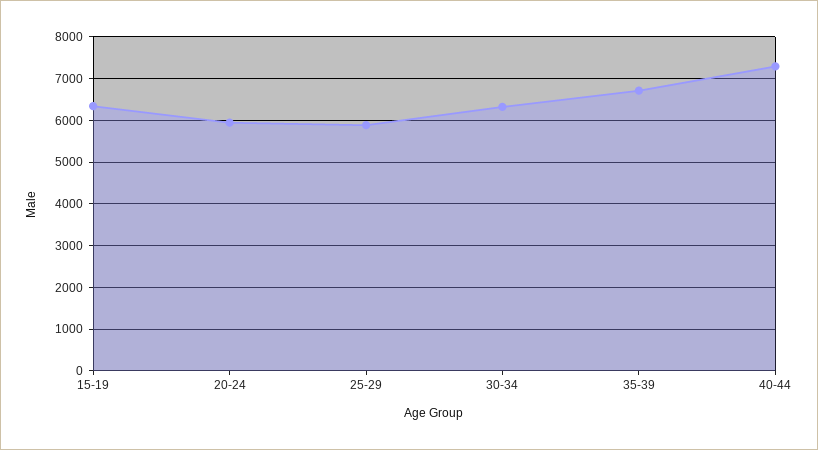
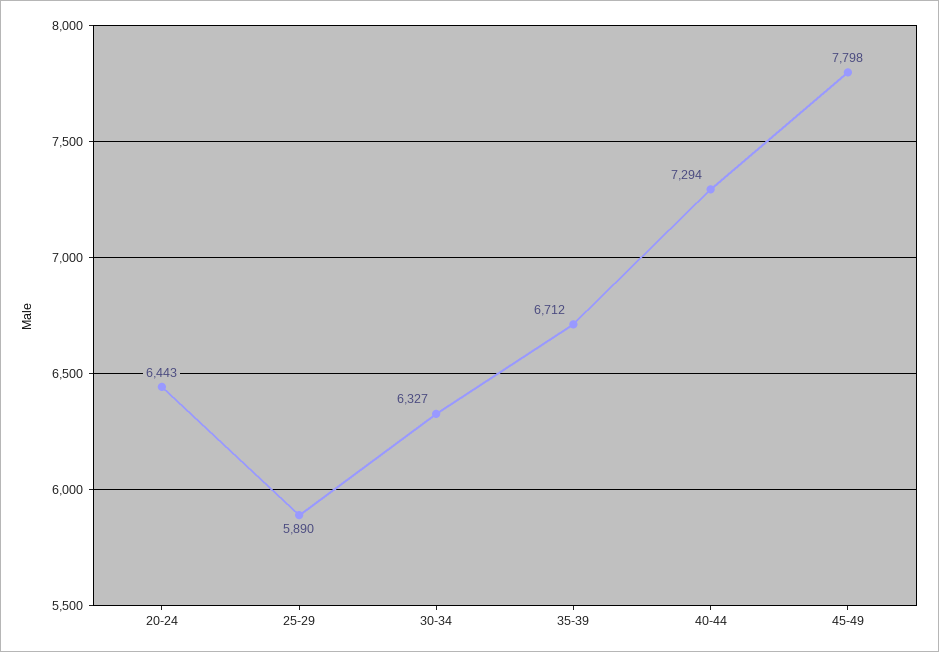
15-19: 6400 -> none
20-24: 6000 -> 6443
45-49: none -> 7798

